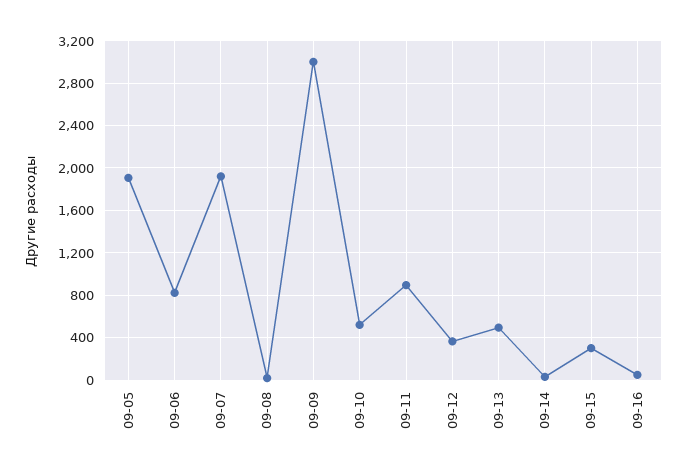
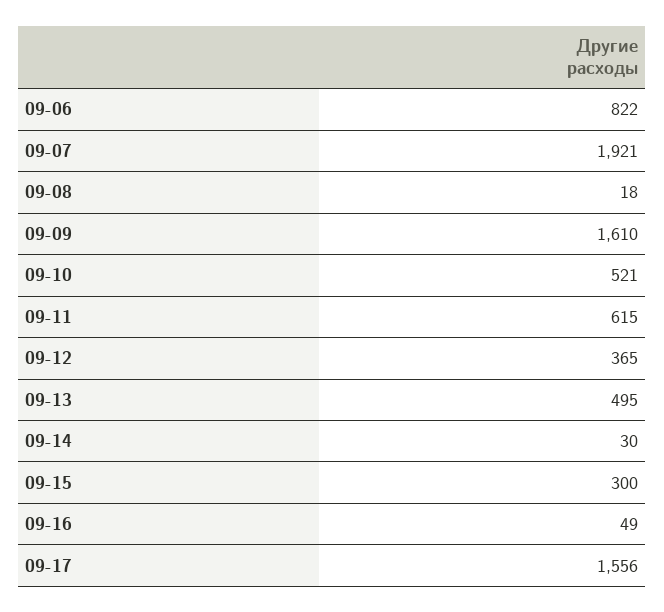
09-05: 1900 -> none
09-09: 3000 -> 1610
09-11: 900 -> 615
09-17: none -> 1556

